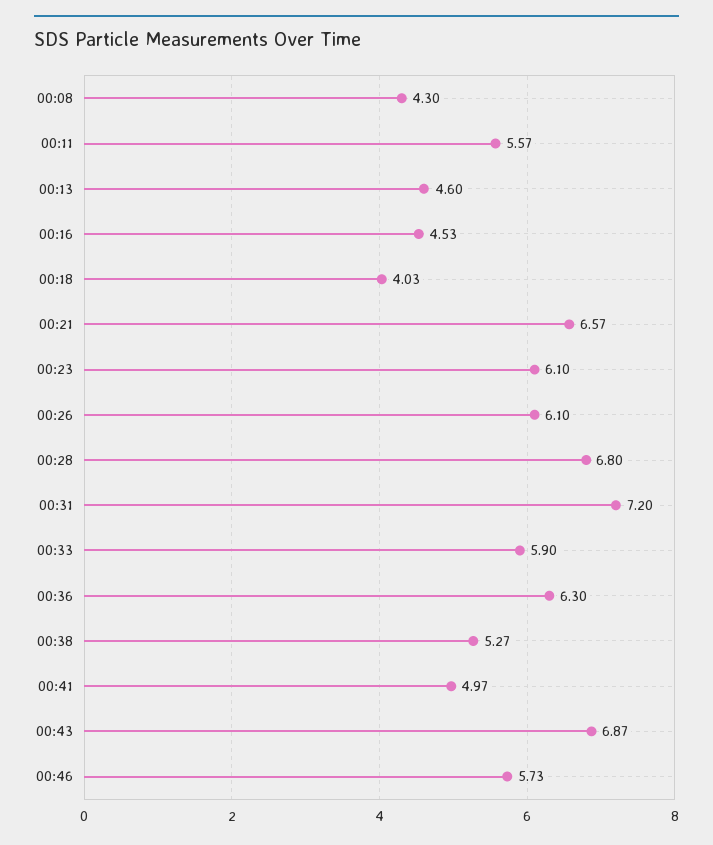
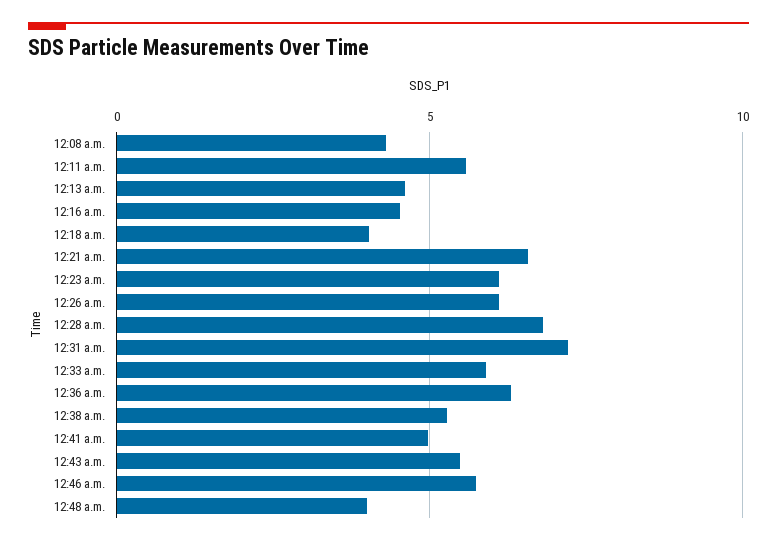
00:43: 6.87 -> 5.5
12:48 a.m.: none -> 4

